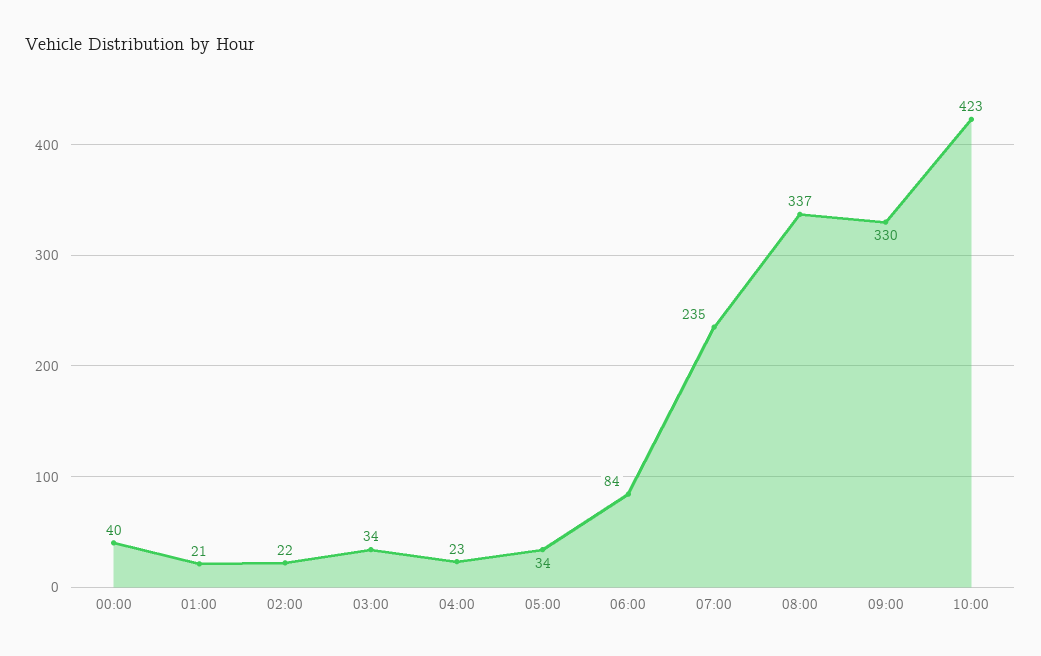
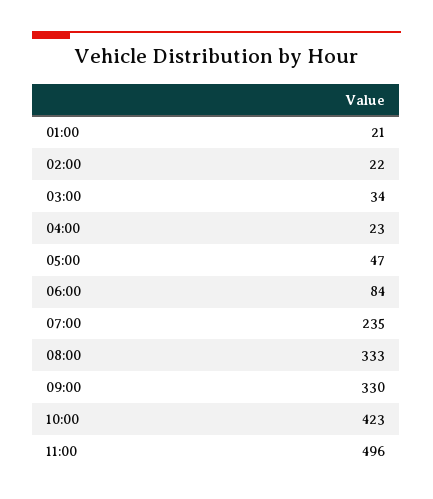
00:00: 40 -> none
05:00: 34 -> 47
08:00: 337 -> 333
11:00: none -> 496

